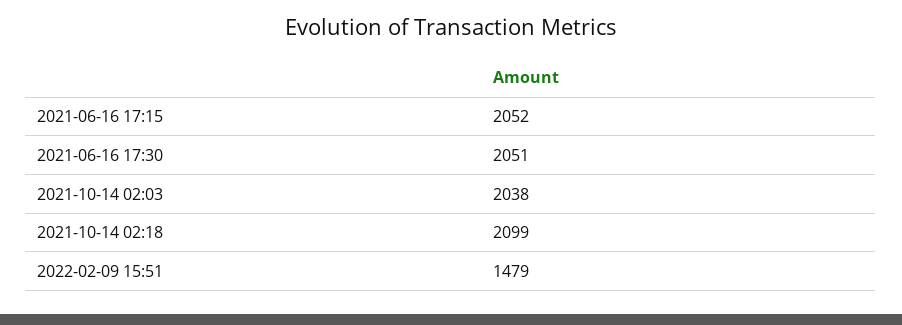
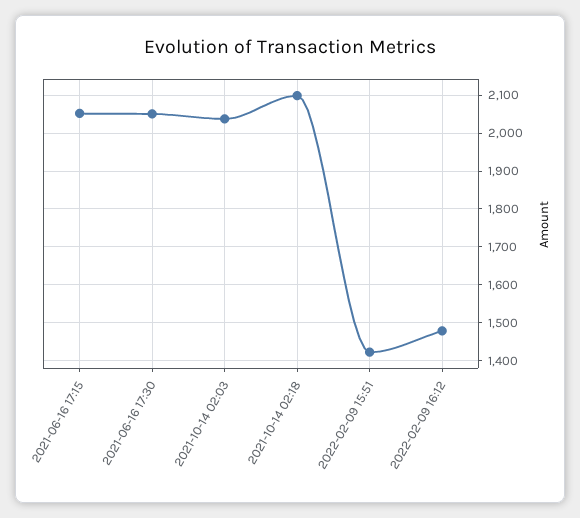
2022-02-09 15:51: 1479 -> 1420
2022-02-09 16:12: none -> 1480

